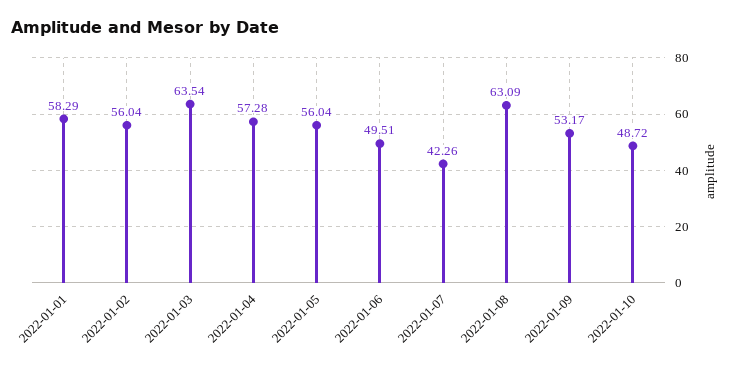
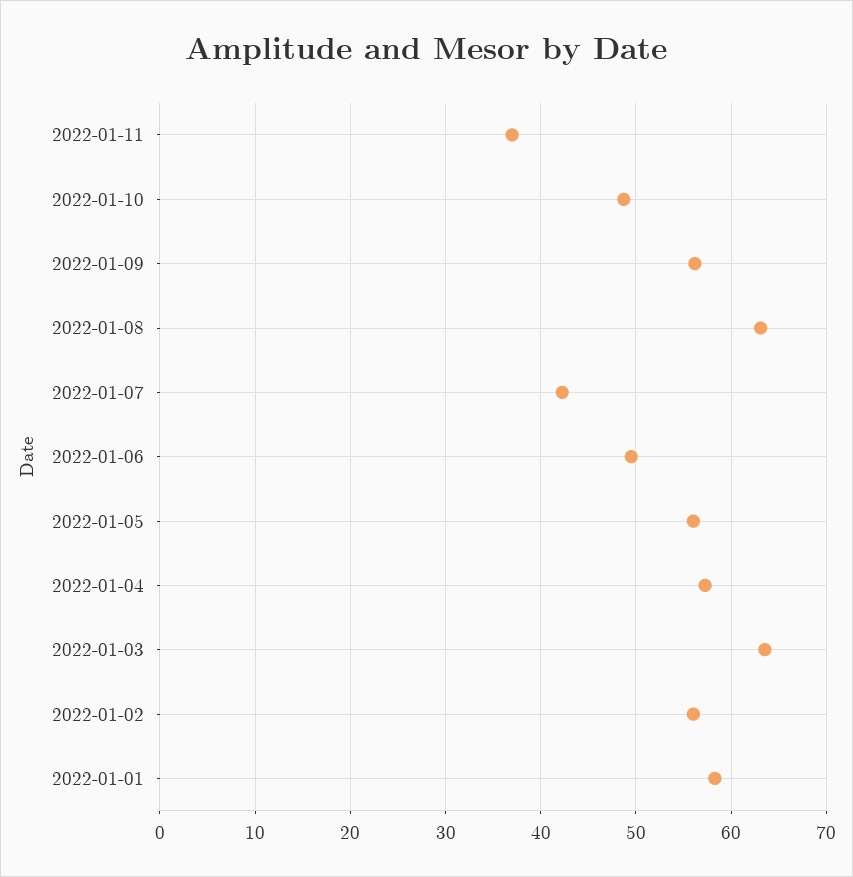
2022-01-09: 53.17 -> 56
2022-01-11: none -> 37

